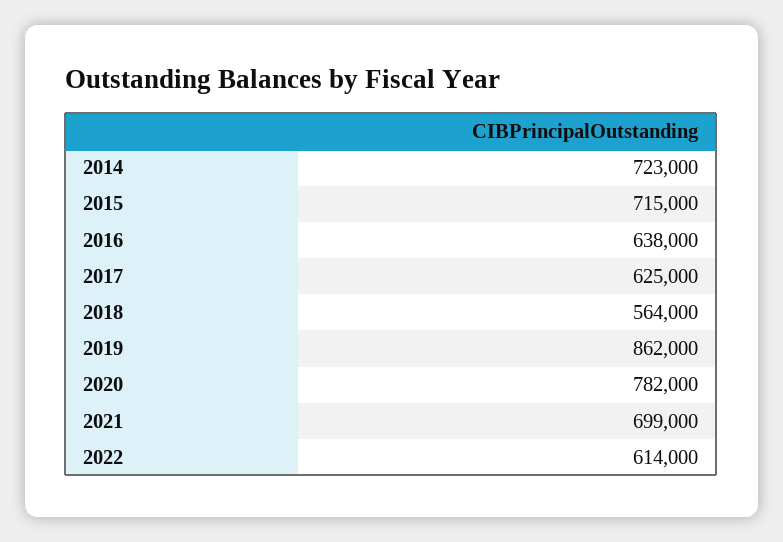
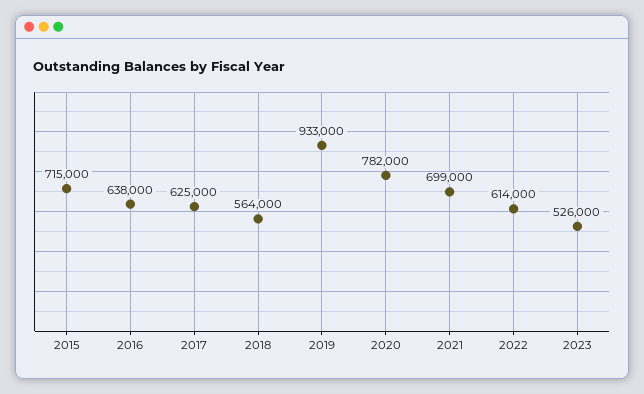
2014: 723000 -> none
2019: 862000 -> 933000
2023: none -> 526000

